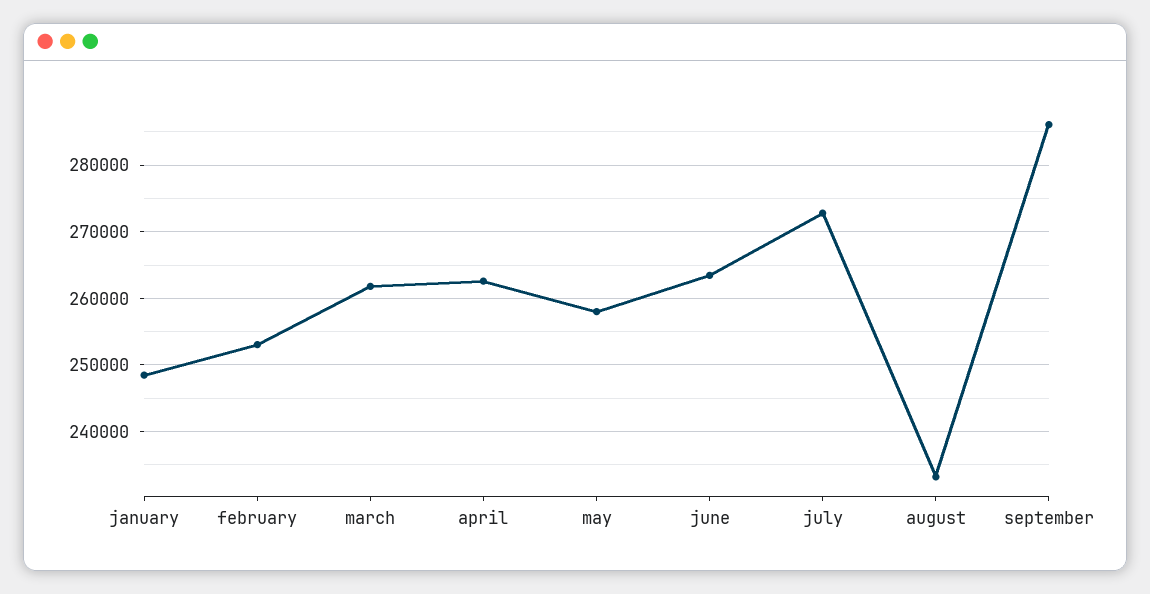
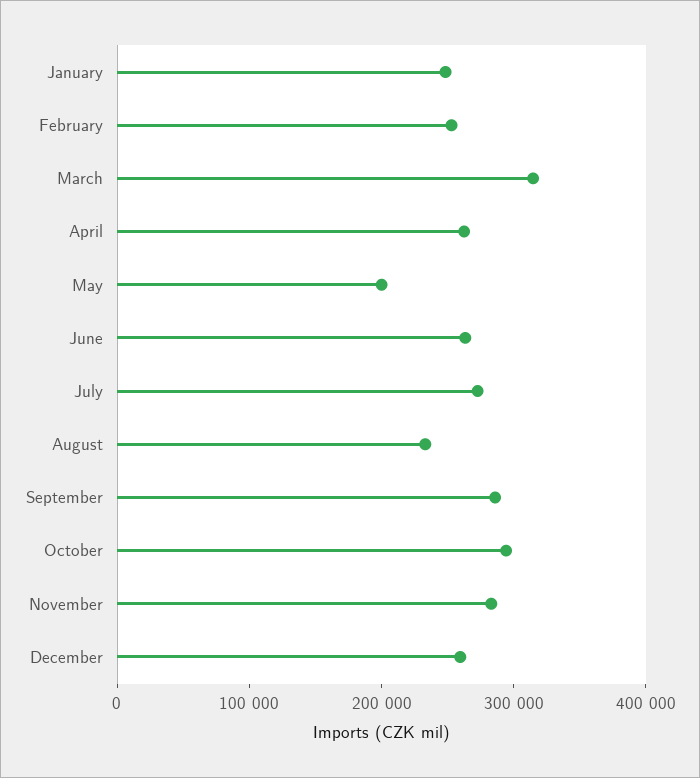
march: 262000 -> 320000
may: 258000 -> 200000
October: none -> 300000
November: none -> 280000
December: none -> 260000

